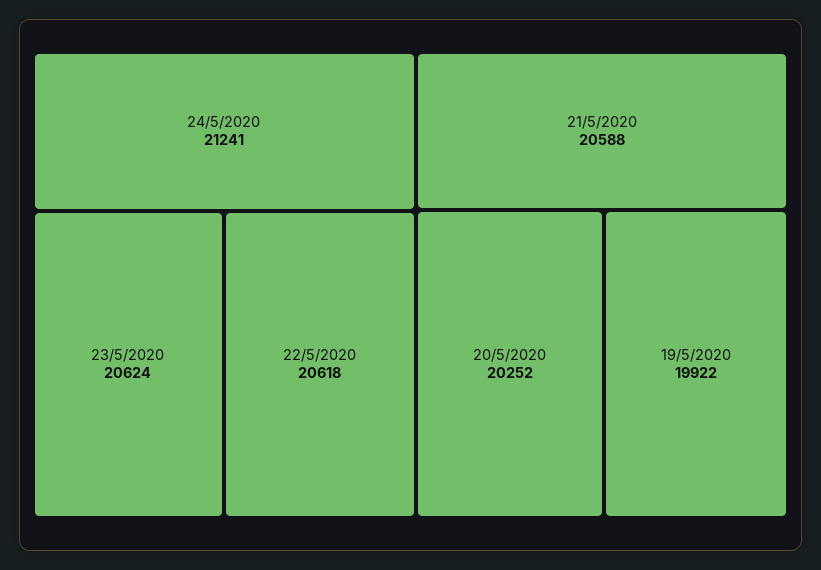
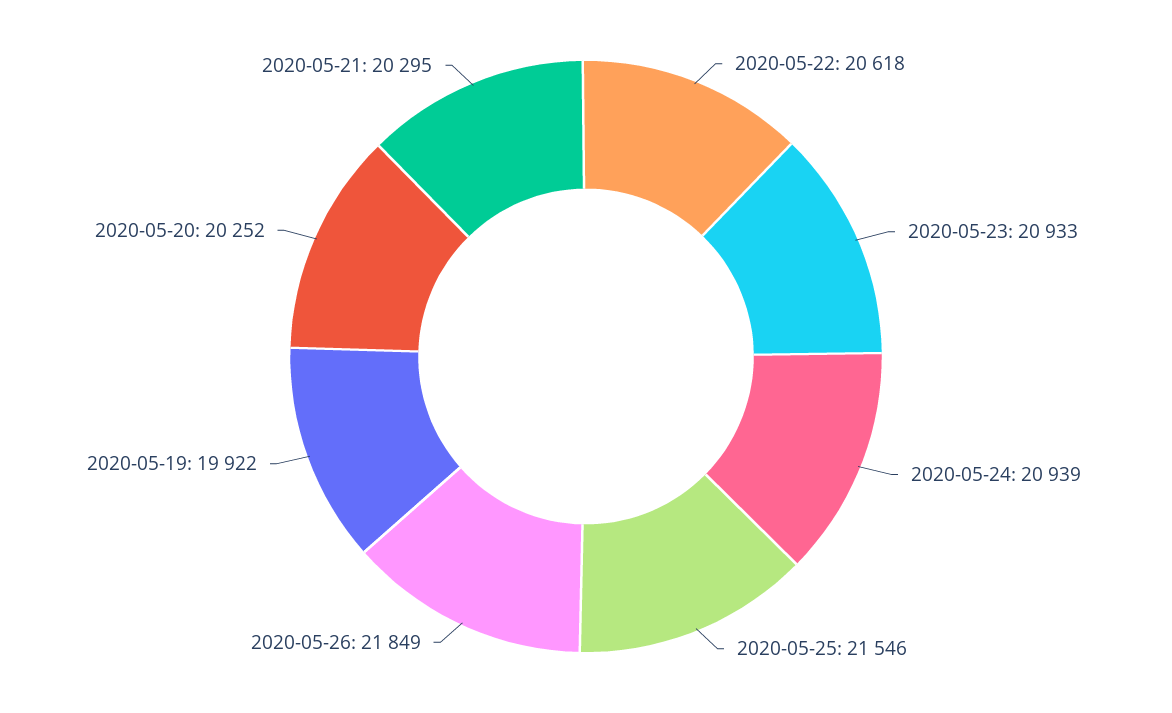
24/5/2020: 21241 -> 20939
23/5/2020: 20624 -> 20933
21/5/2020: 20588 -> 20295
2020-05-25: none -> 21546
2020-05-26: none -> 21849

